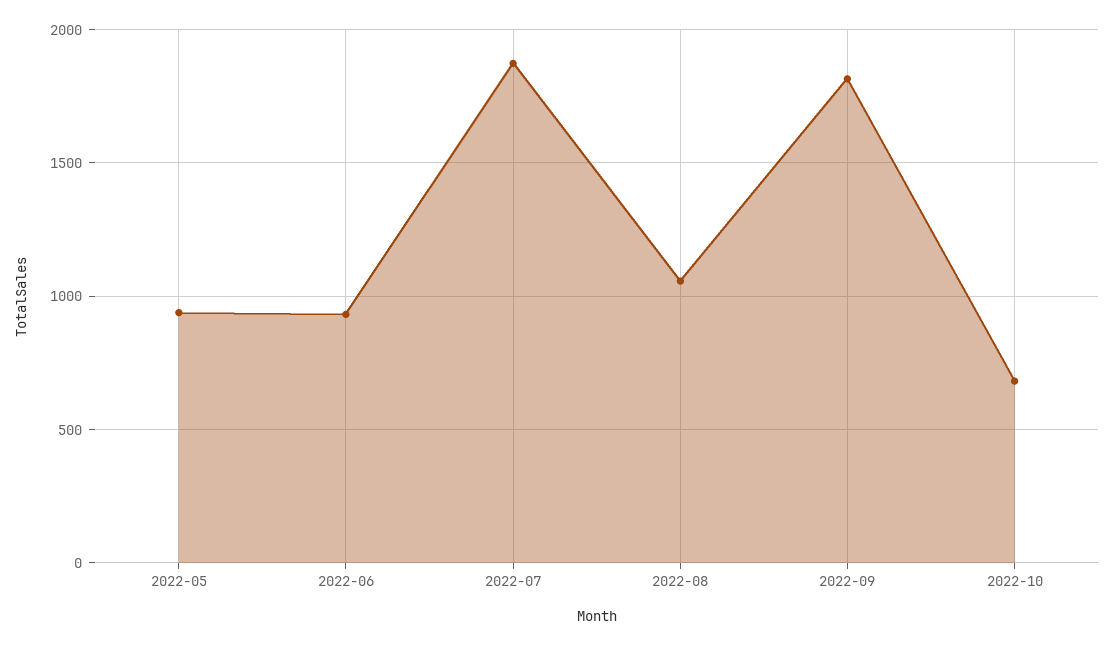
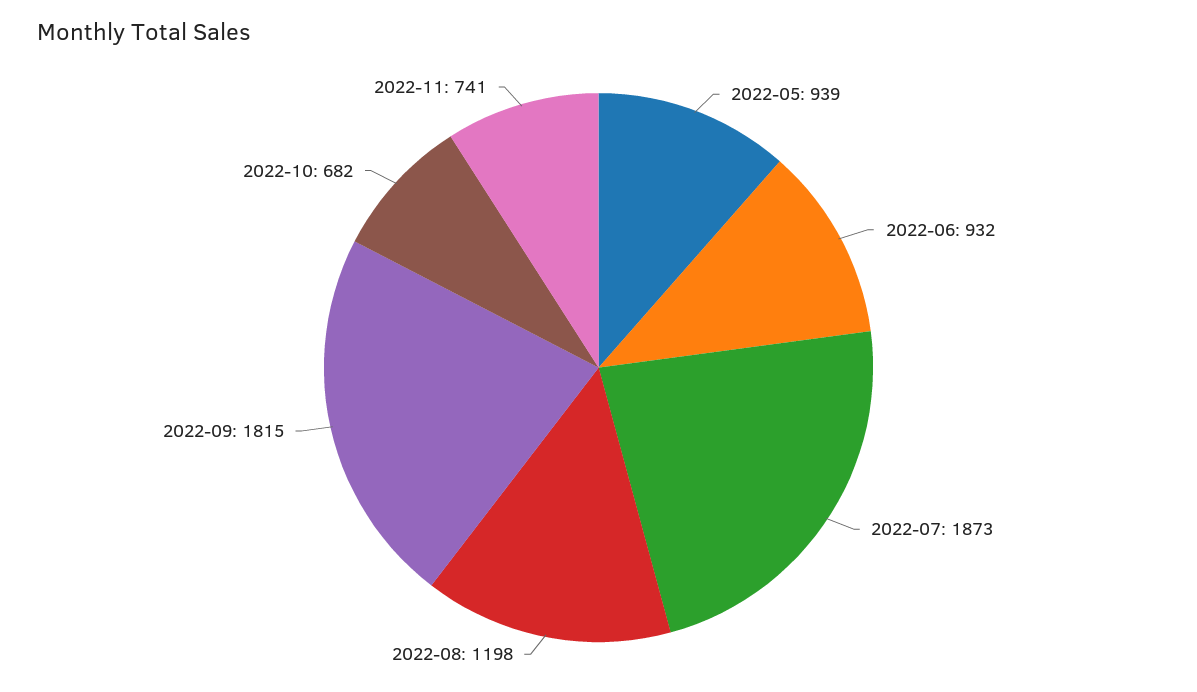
2022-08: 1050 -> 1198
2022-11: none -> 741

